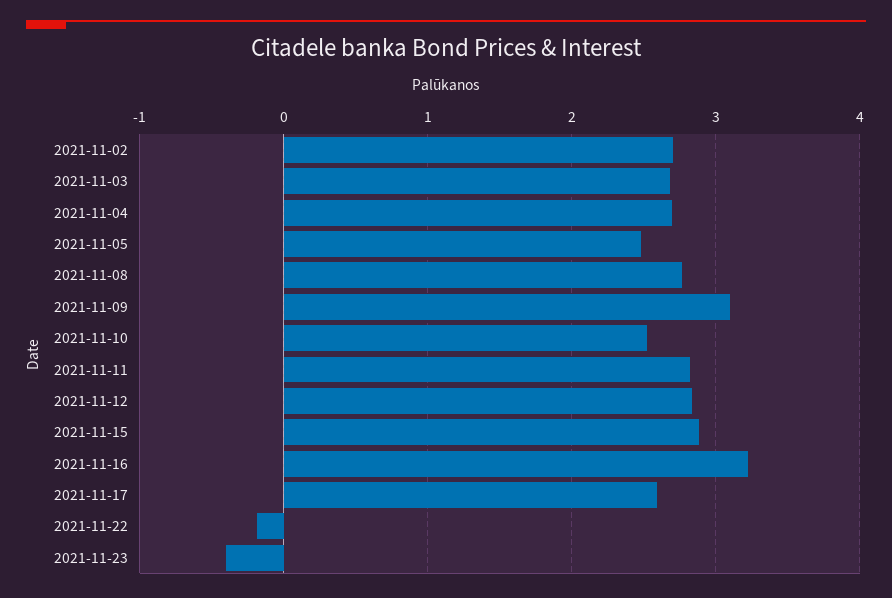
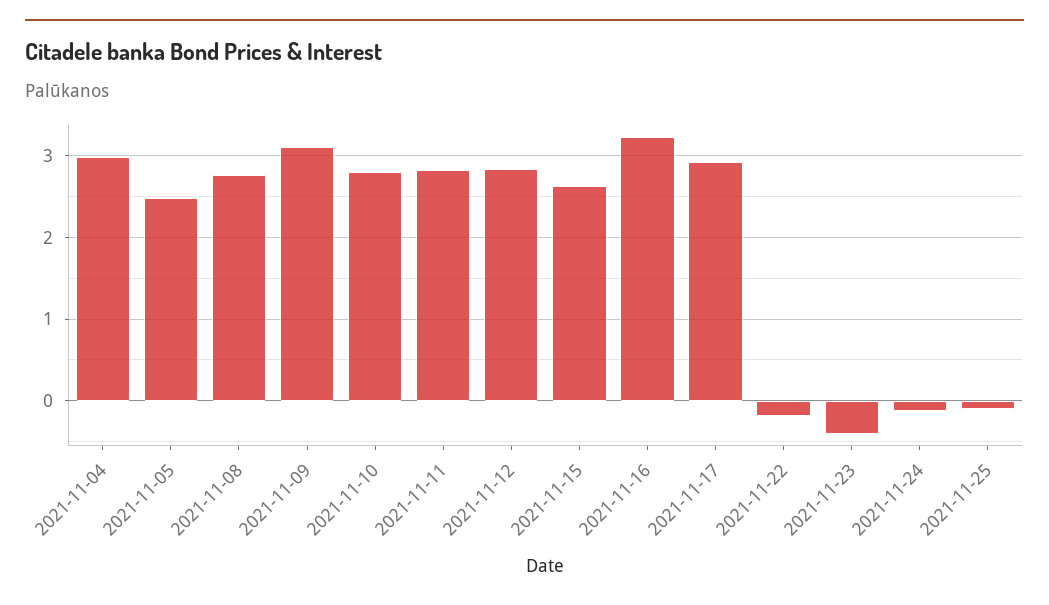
2021-11-02: 2.7 -> none
2021-11-03: 2.7 -> none
2021-11-04: 2.7 -> 3
2021-11-10: 2.5 -> 2.8
2021-11-15: 2.9 -> 2.6
2021-11-17: 2.6 -> 2.9
2021-11-24: none -> -0.1
2021-11-25: none -> -0.1

